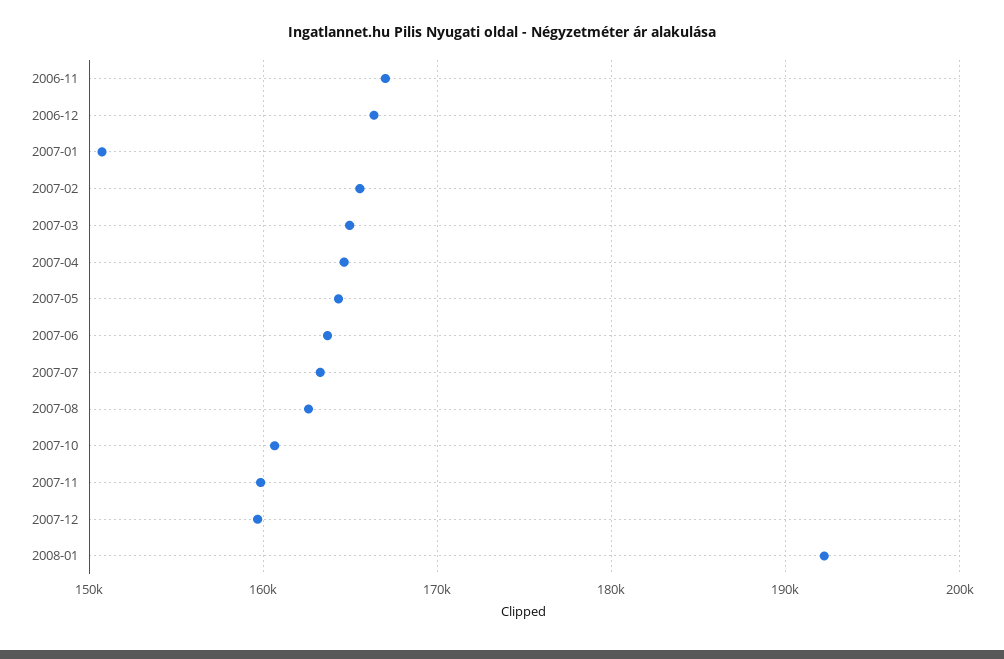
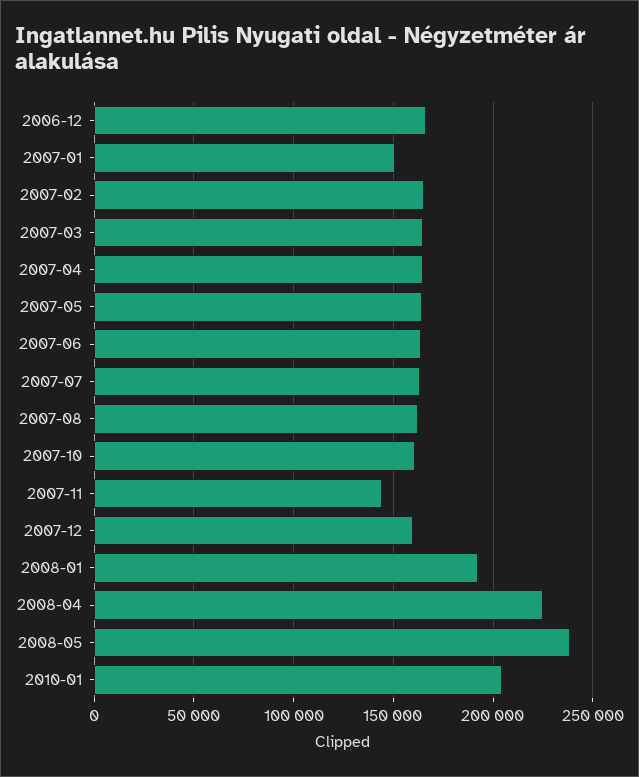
2006-11: 167000 -> none
2007-11: 160000 -> 145000
2008-04: none -> 225000
2008-05: none -> 240000
2010-01: none -> 205000

